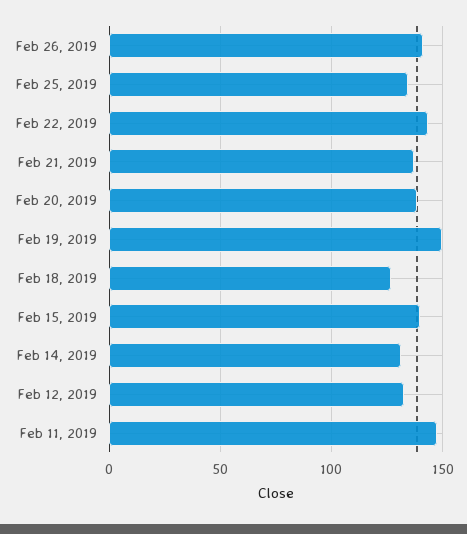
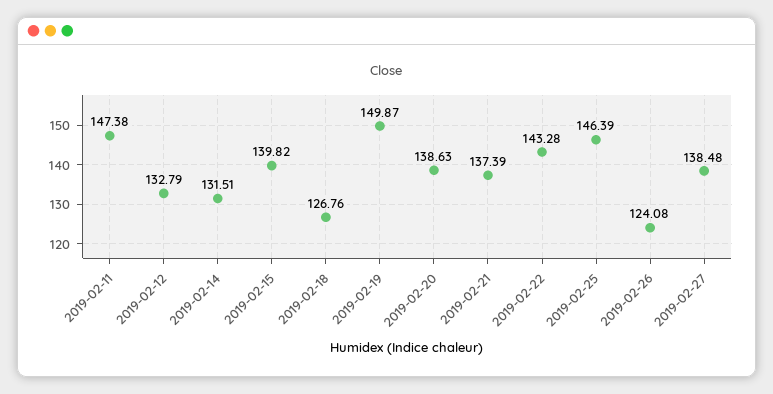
Feb 26, 2019: 140 -> 124.08
Feb 25, 2019: 135 -> 146.39
2019-02-27: none -> 138.48

